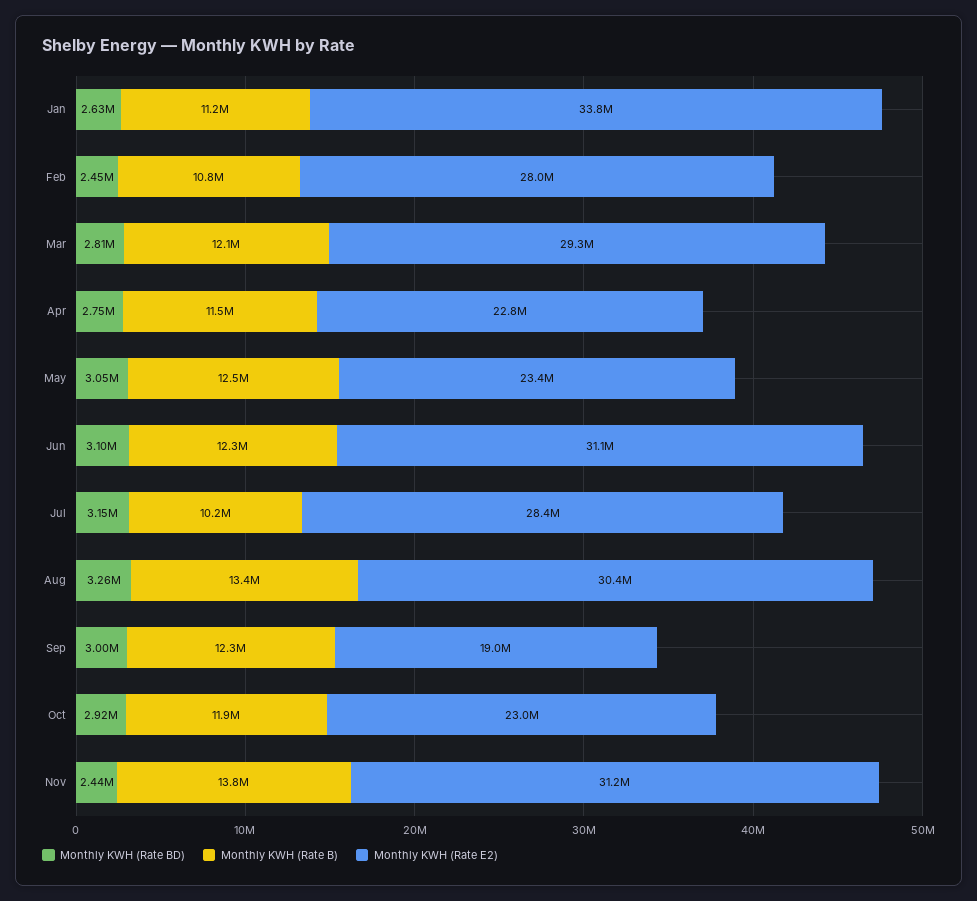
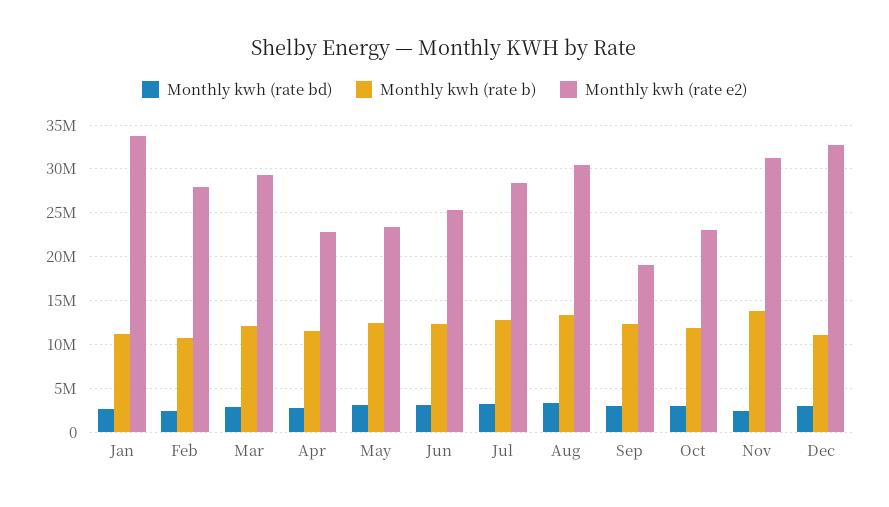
Monthly KWH (Rate E2), Jun: 31100000 -> 25000000
Monthly KWH (Rate B), Jul: 10200000 -> 13000000
Monthly KWH (Rate BD), Dec: none -> 3000000
Monthly KWH (Rate B), Dec: none -> 11000000
Monthly KWH (Rate E2), Dec: none -> 33000000

